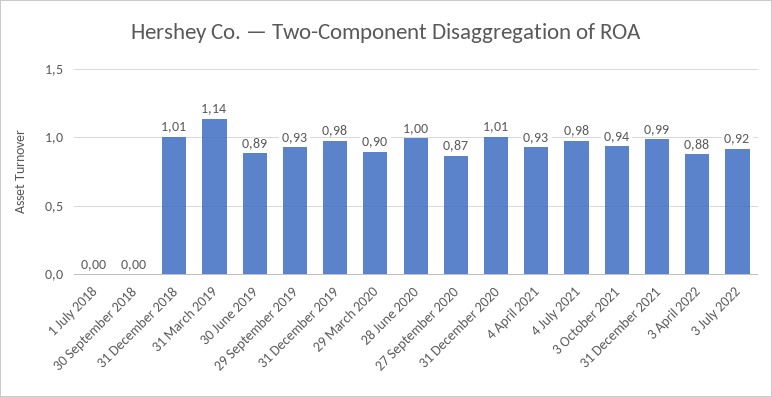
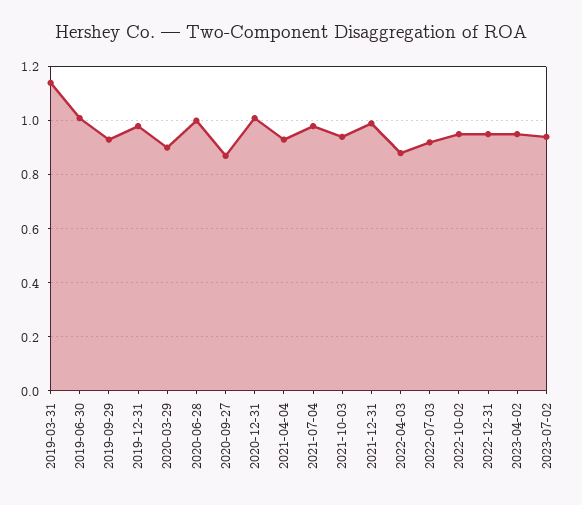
1 July 2018: 0 -> none
30 September 2018: 0 -> none
31 December 2018: 1.01 -> none
30 June 2019: 0.89 -> 1
2022-10-02: none -> 0.95
2022-12-31: none -> 0.95
2023-04-02: none -> 0.95
2023-07-02: none -> 0.95

